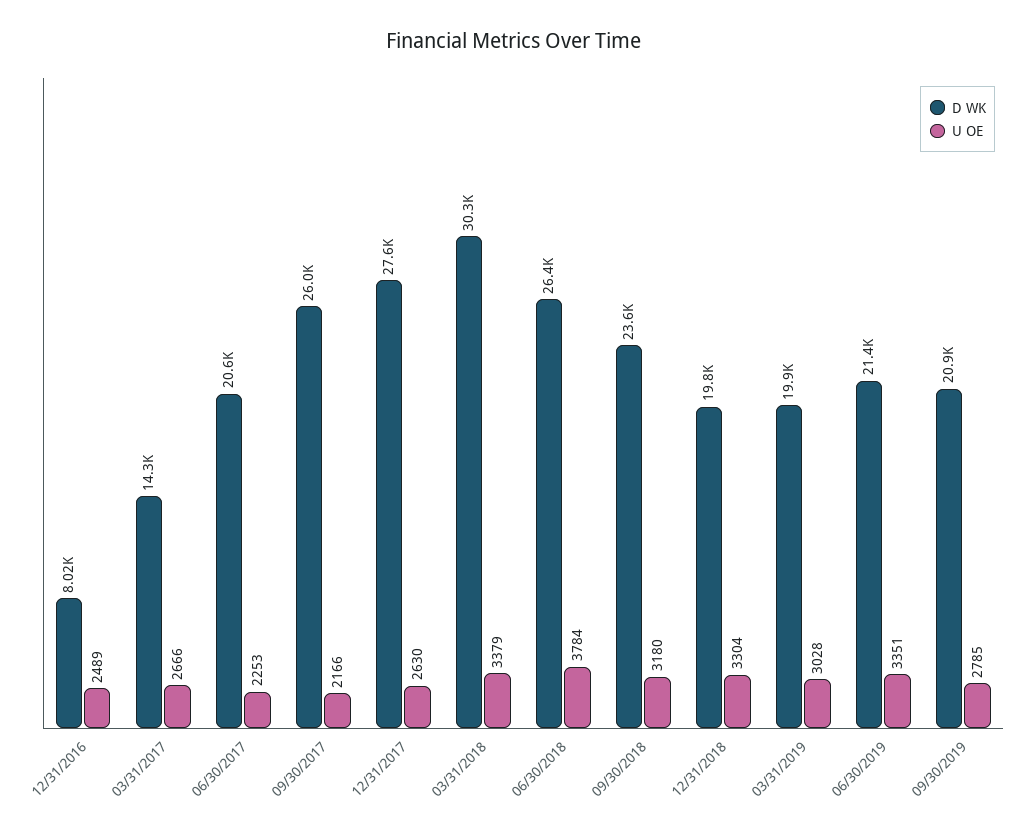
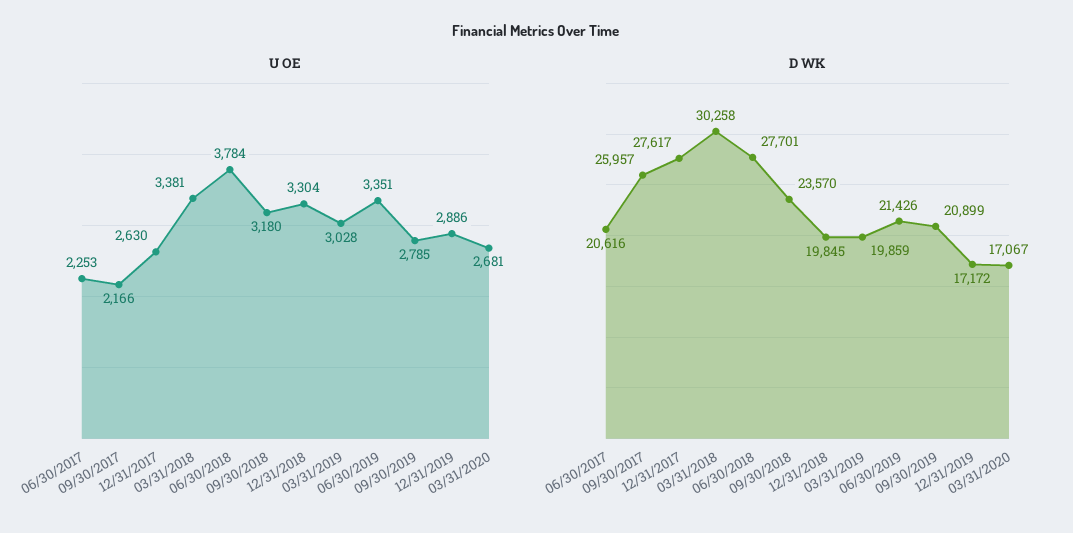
D WK, 12/31/2016: 8020 -> none
U OE, 12/31/2016: 2489 -> none
D WK, 03/31/2017: 14300 -> none
U OE, 03/31/2017: 2666 -> none
U OE, 03/31/2018: 3379 -> 3381
D WK, 06/30/2018: 26400 -> 27701
U OE, 12/31/2019: none -> 2886
U OE, 03/31/2020: none -> 2681
D WK, 12/31/2019: none -> 17172
D WK, 03/31/2020: none -> 17067

